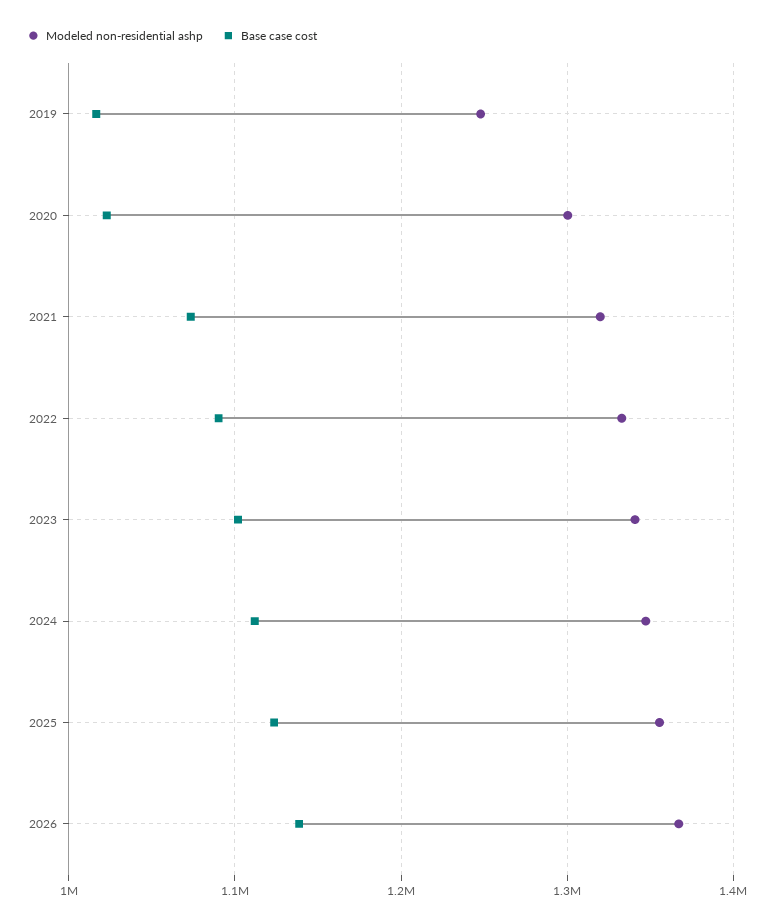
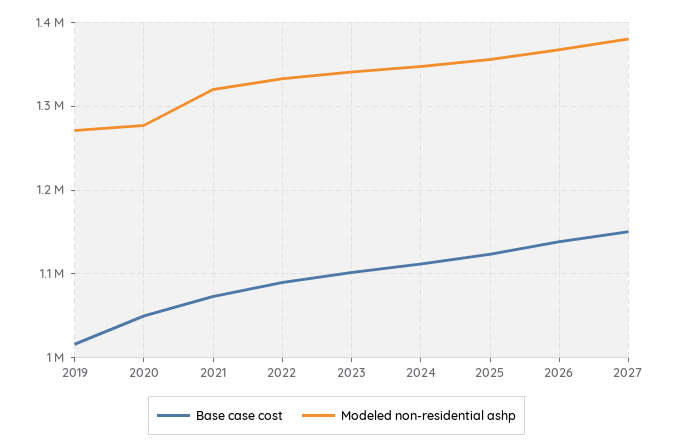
Modeled non-residential ashp, 2019: 1250000 -> 1270000
Modeled non-residential ashp, 2020: 1300000 -> 1280000
Base case cost, 2020: 1020000 -> 1050000
Base case cost, 2027: none -> 1150000
Modeled non-residential ashp, 2027: none -> 1380000

